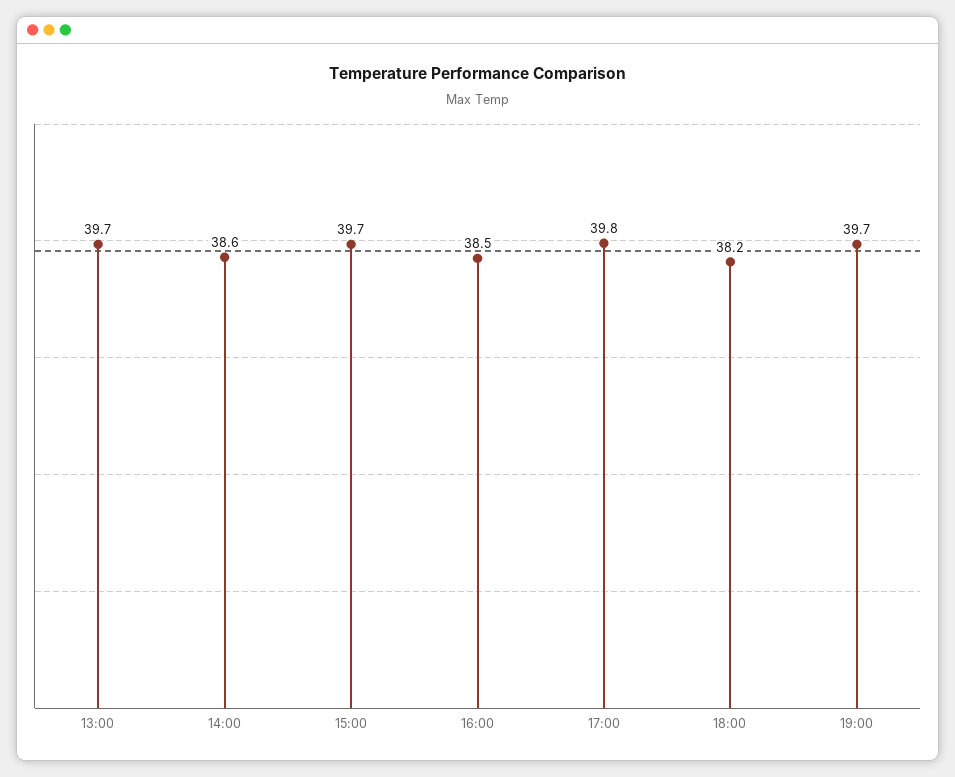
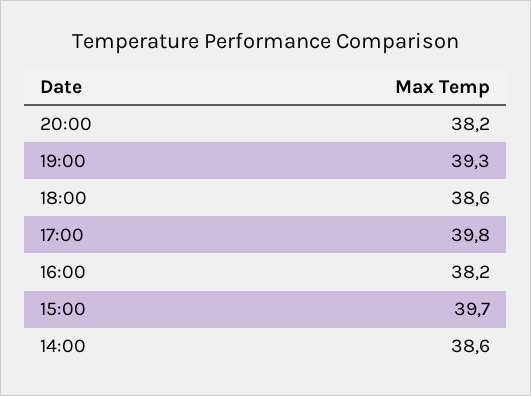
13:00: 39.7 -> none
16:00: 38.5 -> 38.2
18:00: 38.2 -> 38.6
19:00: 39.7 -> 39.3
20:00: none -> 38.2

